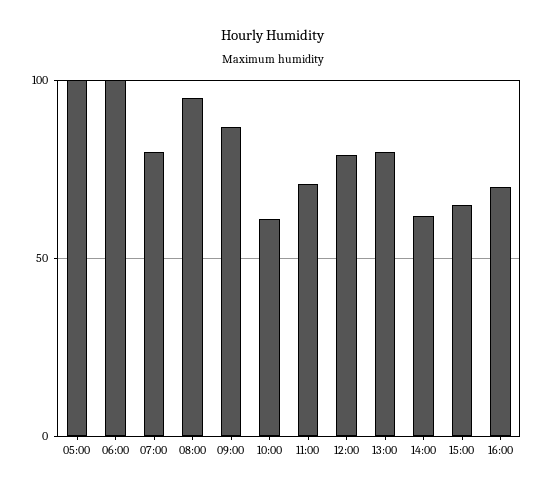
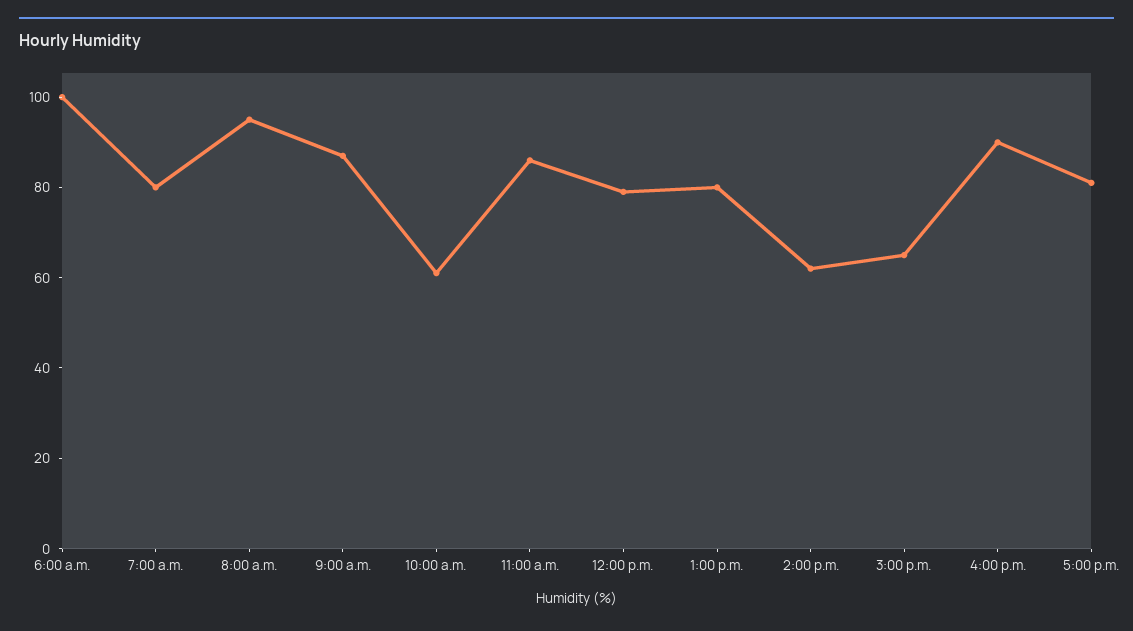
05:00: 100 -> none
11:00: 70 -> 85
16:00: 70 -> 90
5:00 p.m.: none -> 80

